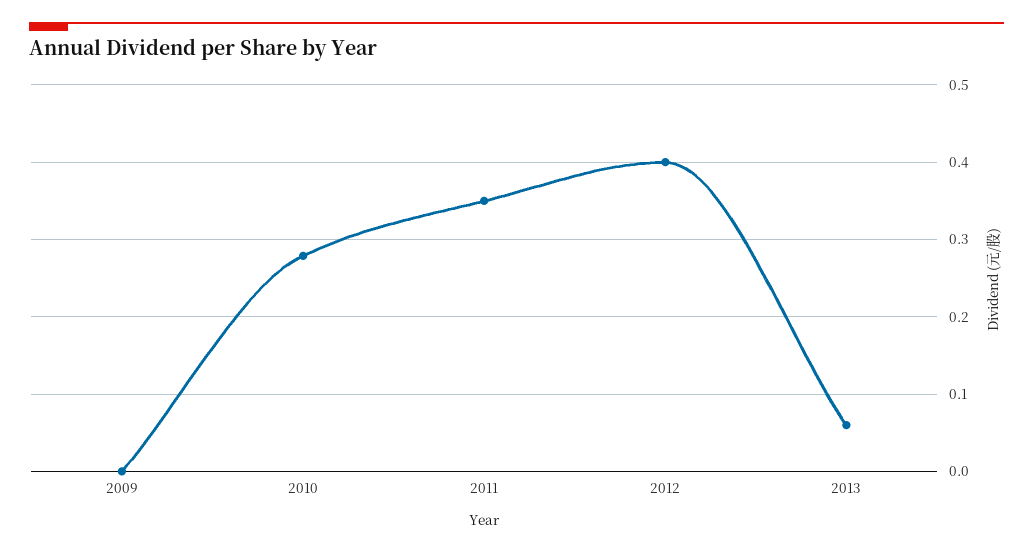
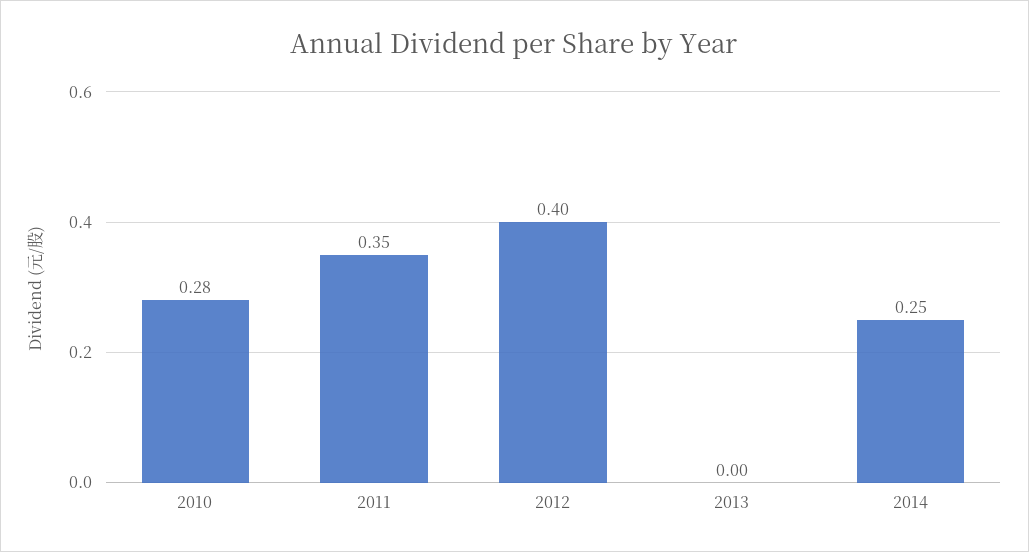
2009: 0 -> none
2013: 0.06 -> 0
2014: none -> 0.25

